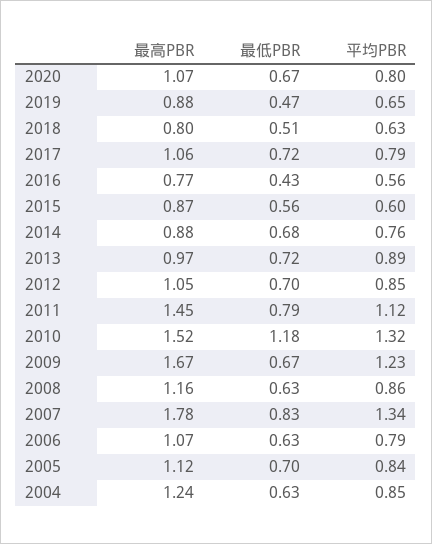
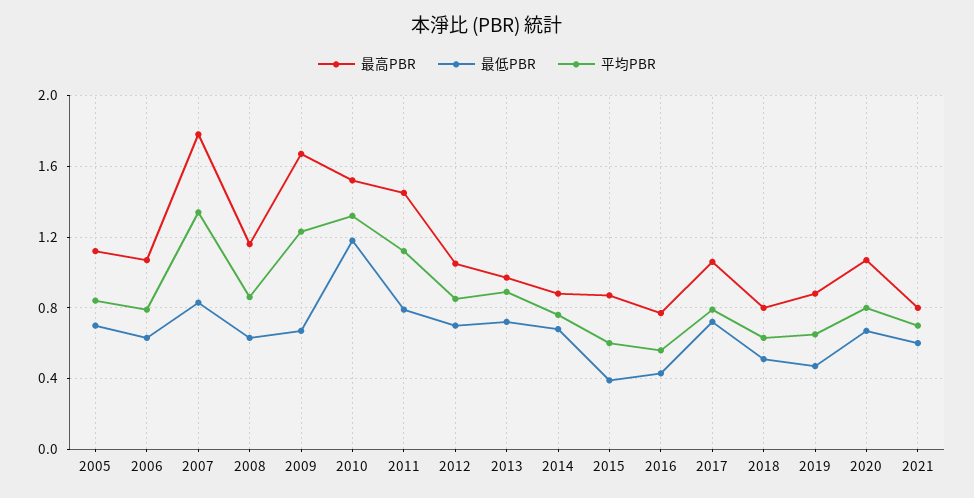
最低PBR, 2015: 0.56 -> 0.4
最高PBR, 2004: 1.24 -> none
最低PBR, 2004: 0.63 -> none
平均PBR, 2004: 0.85 -> none
最高PBR, 2021: none -> 0.8
最低PBR, 2021: none -> 0.6
平均PBR, 2021: none -> 0.7

